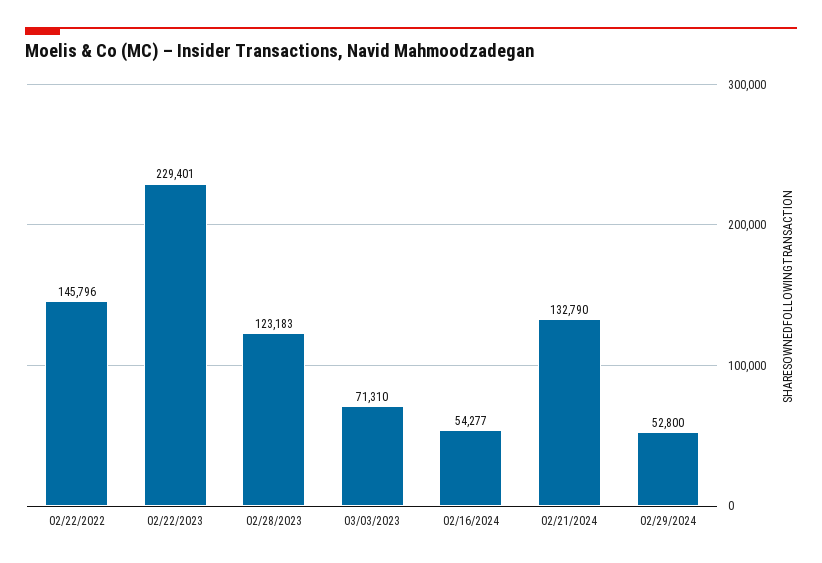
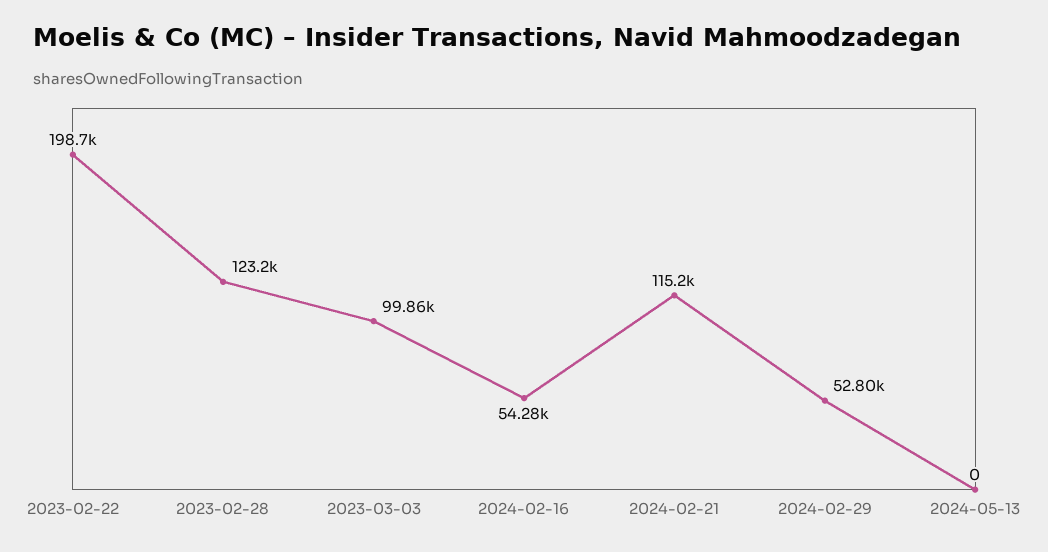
02/22/2022: 145796 -> none
02/22/2023: 229401 -> 198700
03/03/2023: 71310 -> 99860
02/21/2024: 132790 -> 115200
2024-05-13: none -> 0

